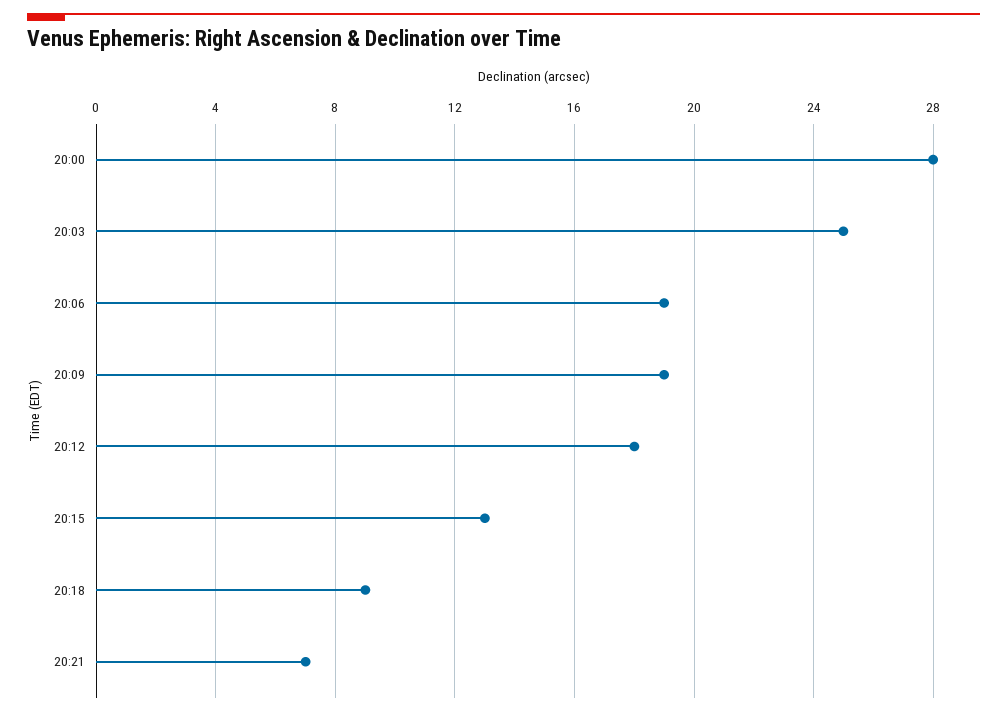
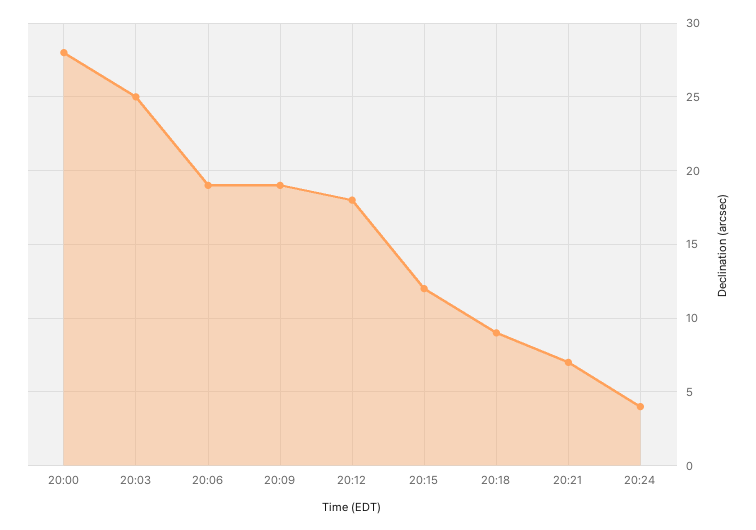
20:15: 13 -> 12
20:24: none -> 4

